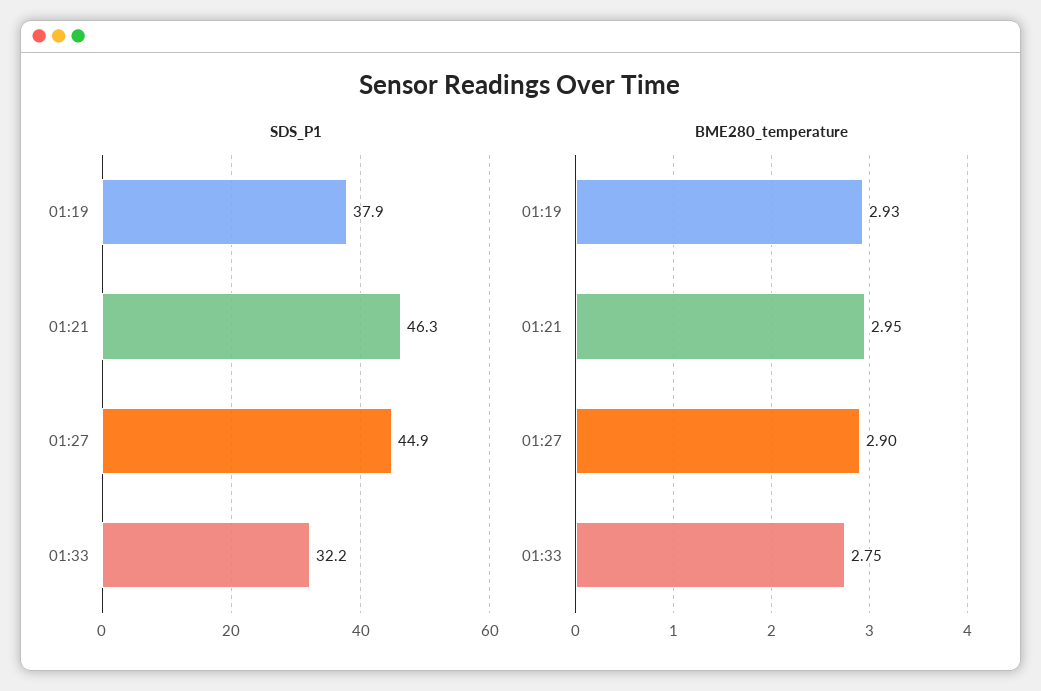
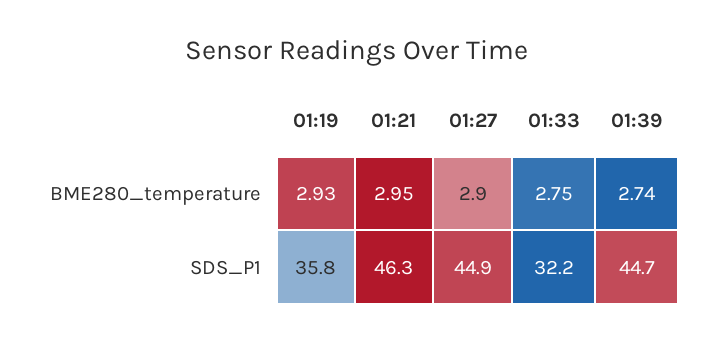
SDS_P1, 01:19: 37.9 -> 35.8
BME280_temperature, 01:39: none -> 2.74
SDS_P1, 01:39: none -> 44.7

